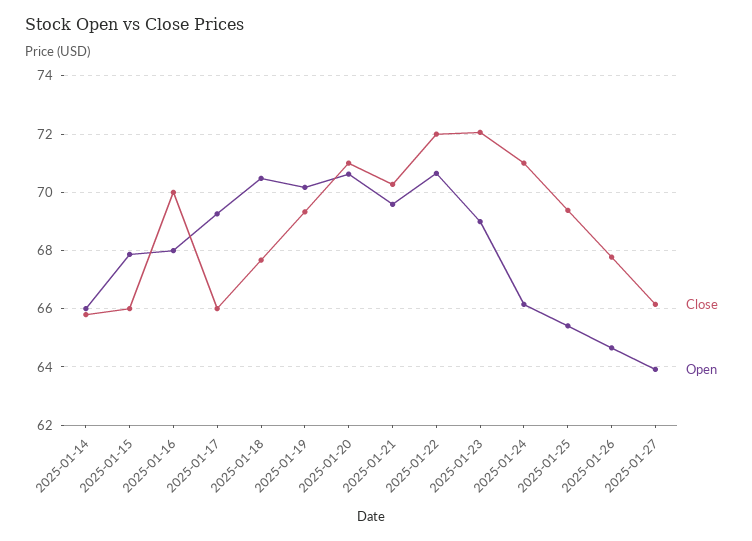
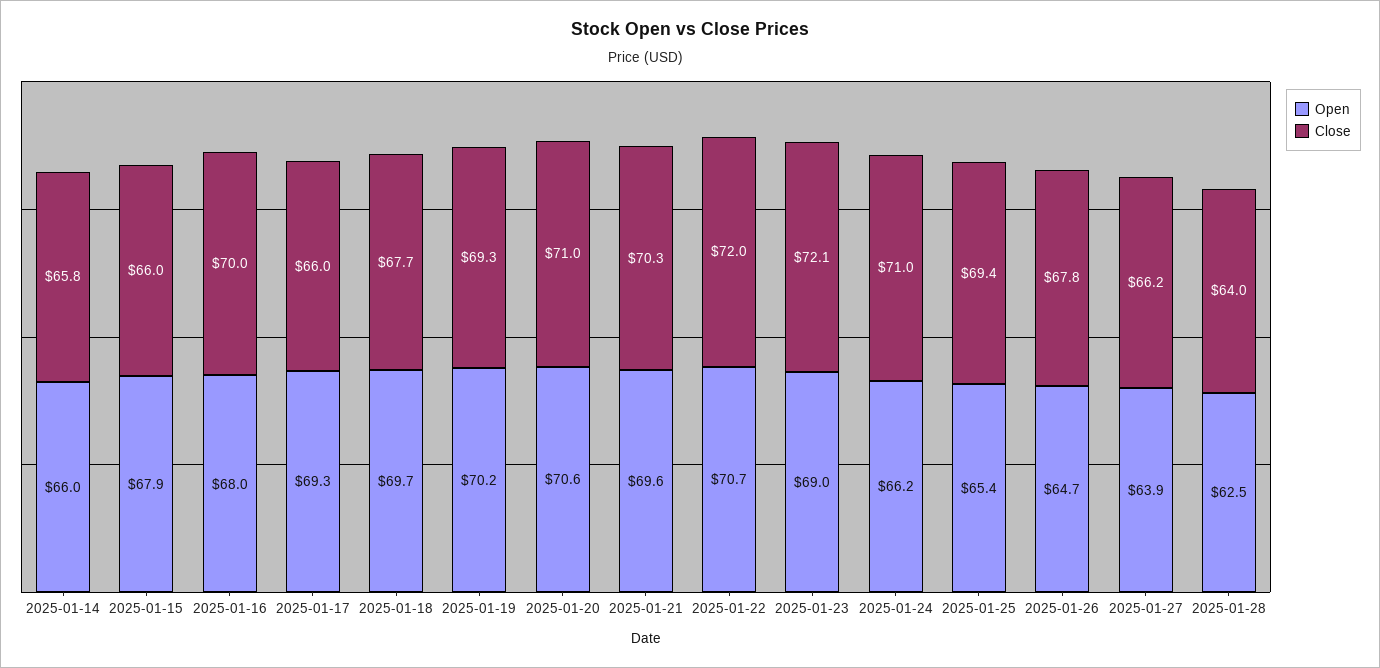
Open, 2025-01-18: 70.5 -> 69.7
Open, 2025-01-28: none -> 62.5
Close, 2025-01-28: none -> 64

